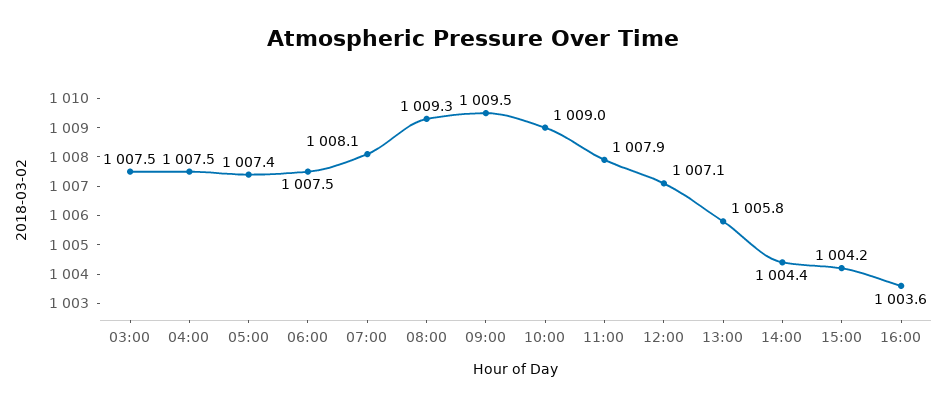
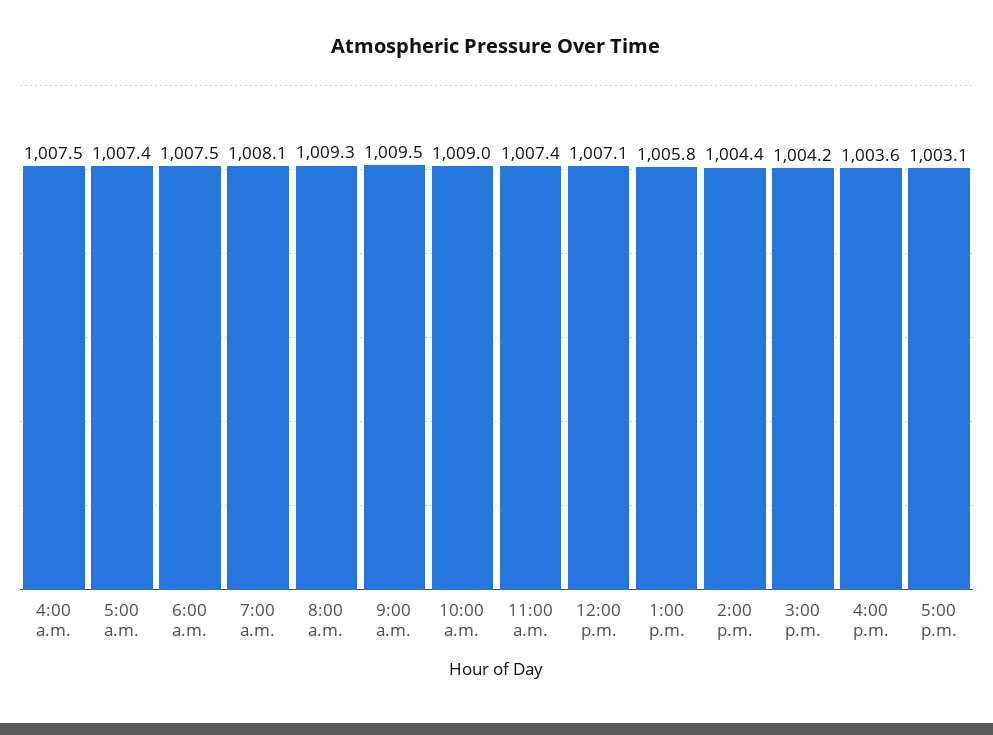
03:00: 1007.5 -> none
11:00: 1007.9 -> 1007.4
5:00 p.m.: none -> 1003.1

